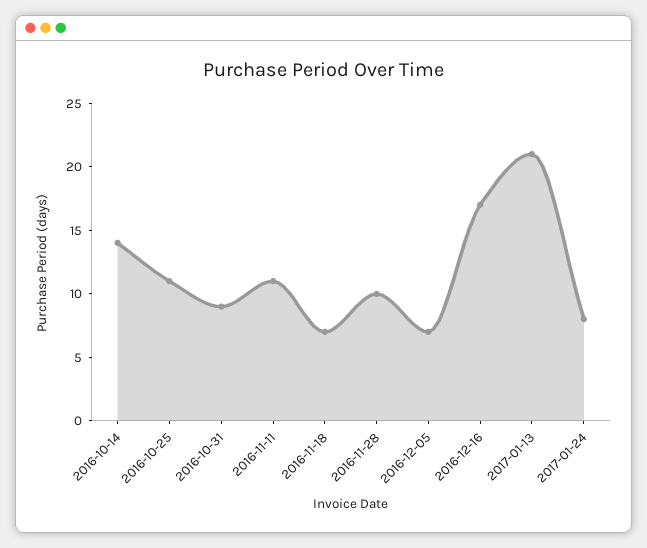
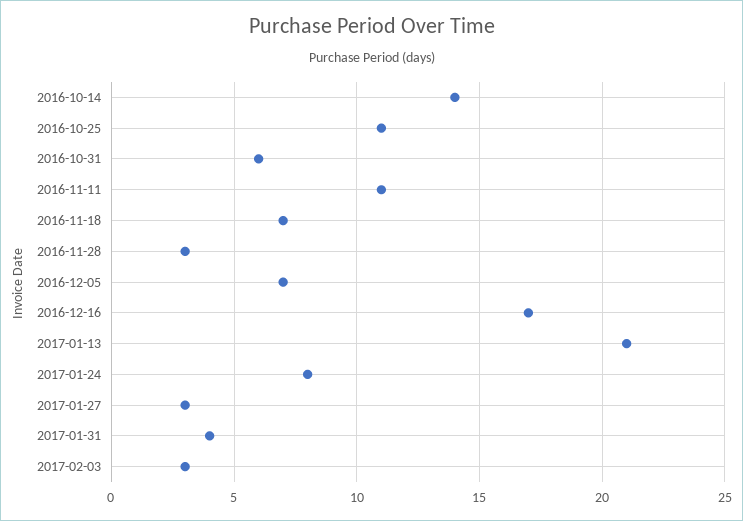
2016-10-31: 9 -> 6
2016-11-28: 10 -> 3
2017-01-27: none -> 3
2017-01-31: none -> 4
2017-02-03: none -> 3

